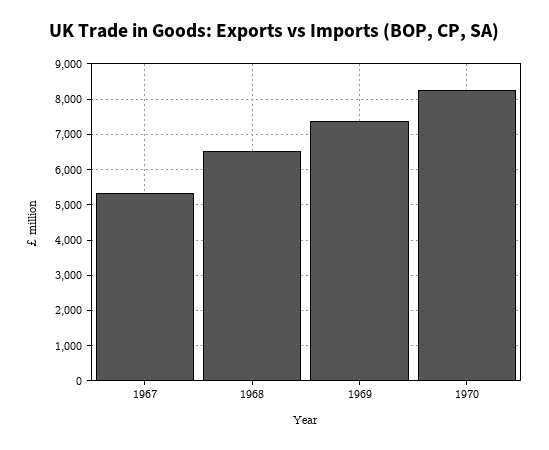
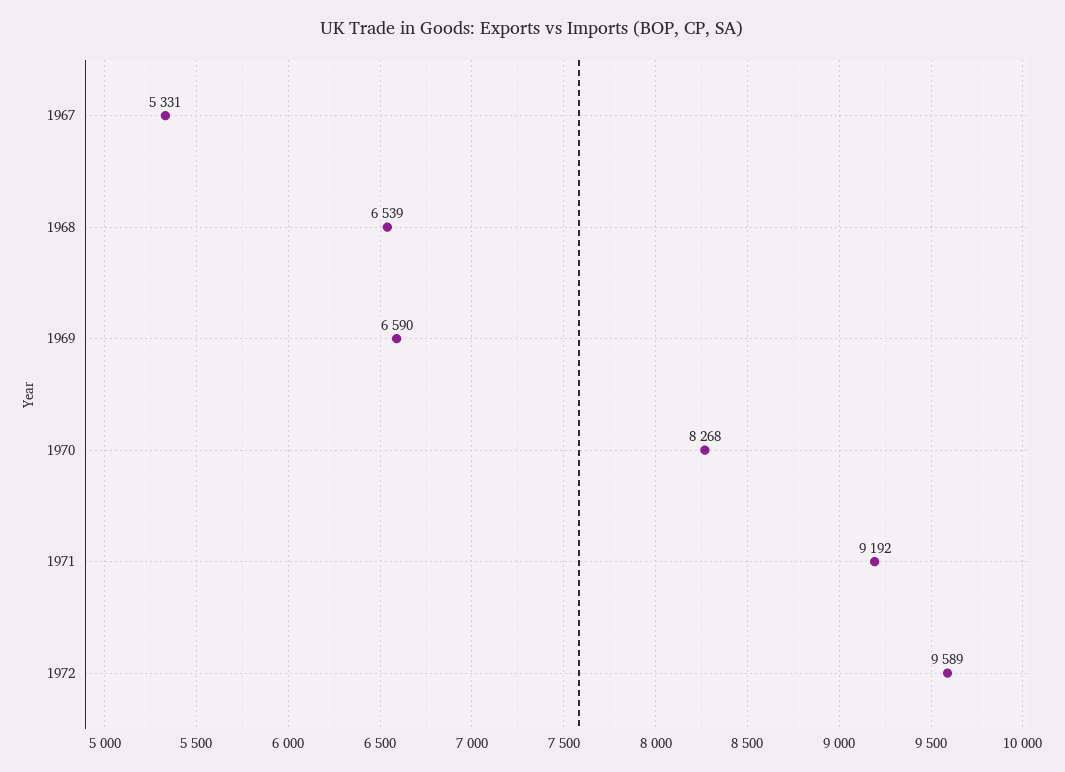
1969: 7400 -> 6590
1971: none -> 9192
1972: none -> 9589

